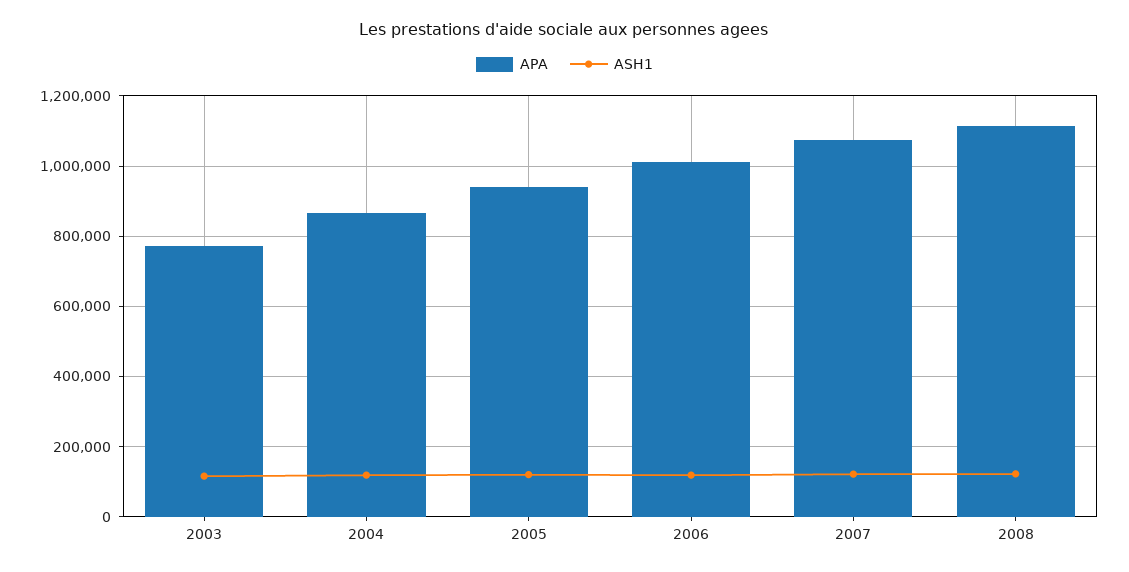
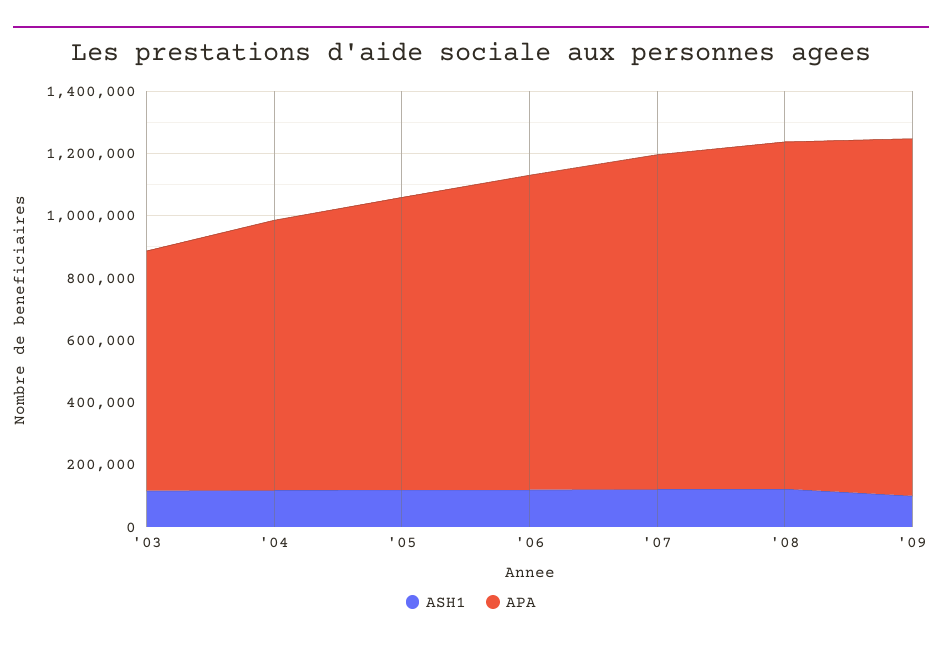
ASH1, '09: none -> 100000
APA, '09: none -> 1150000

